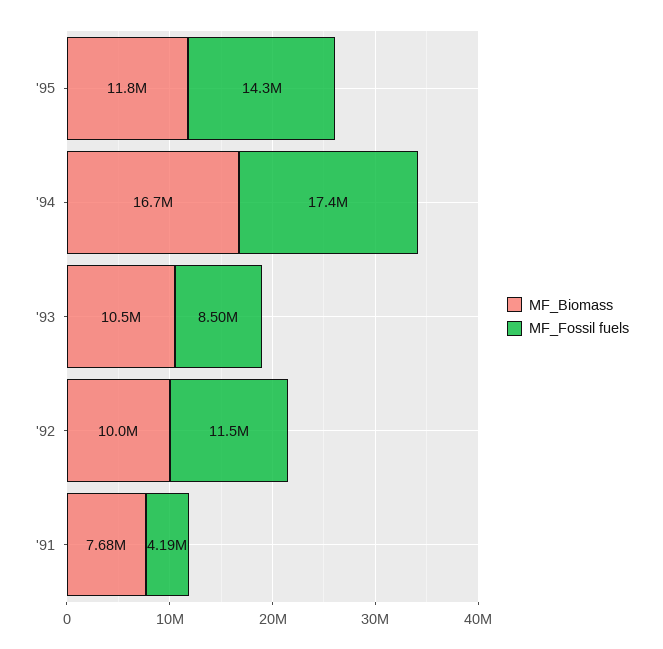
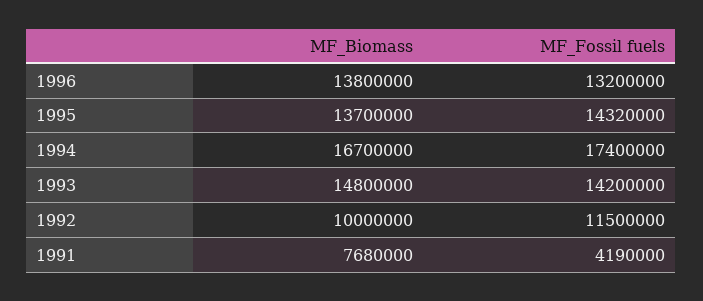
MF_Biomass, '95: 11800000 -> 13700000
MF_Biomass, '93: 10500000 -> 14800000
MF_Fossil fuels, '93: 8500000 -> 14200000
MF_Biomass, 1996: none -> 13800000
MF_Fossil fuels, 1996: none -> 13200000

